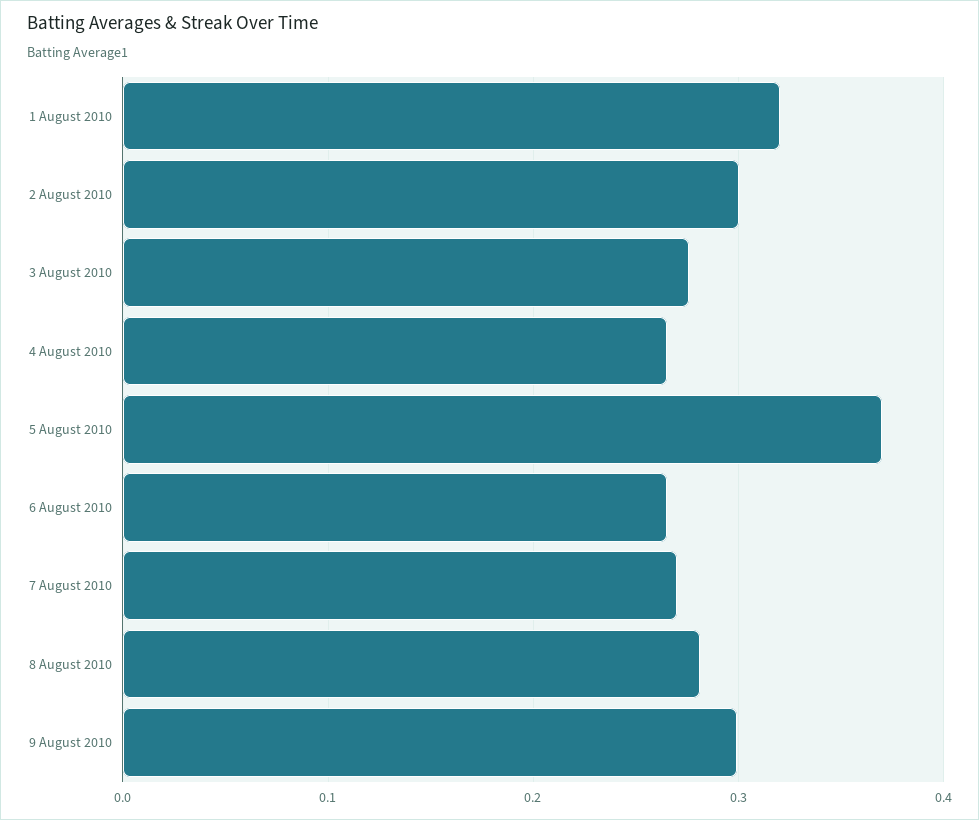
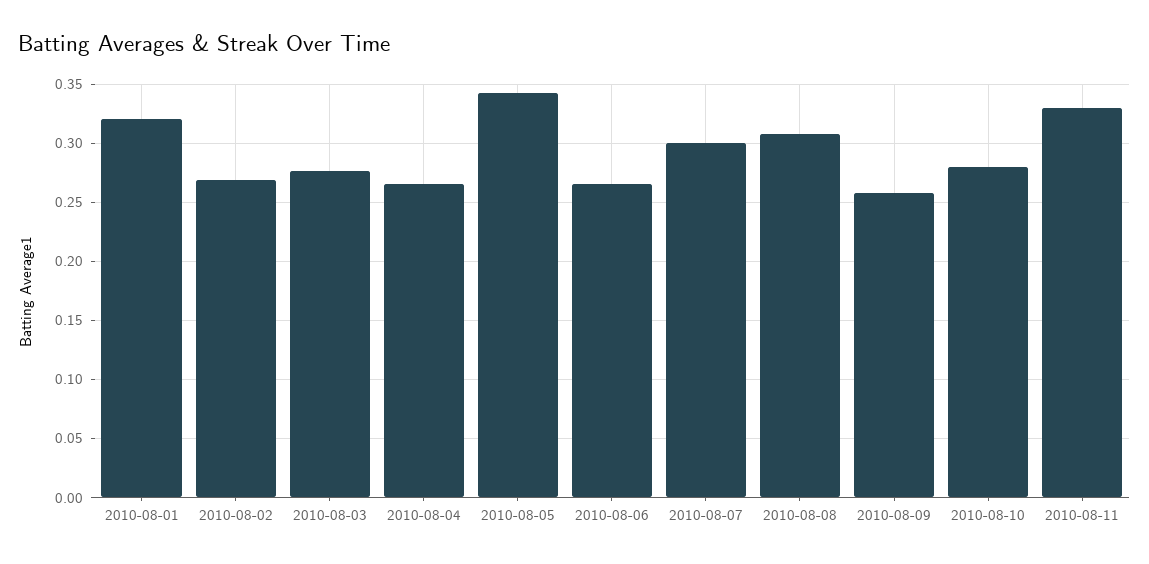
2 August 2010: 0.3 -> 0.27
5 August 2010: 0.37 -> 0.34
7 August 2010: 0.27 -> 0.3
8 August 2010: 0.28 -> 0.31
9 August 2010: 0.3 -> 0.26
2010-08-10: none -> 0.28
2010-08-11: none -> 0.33

